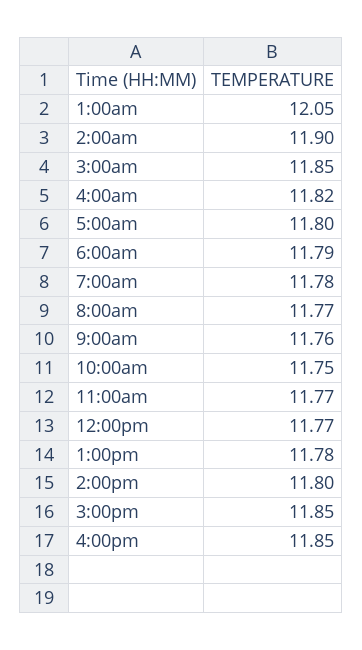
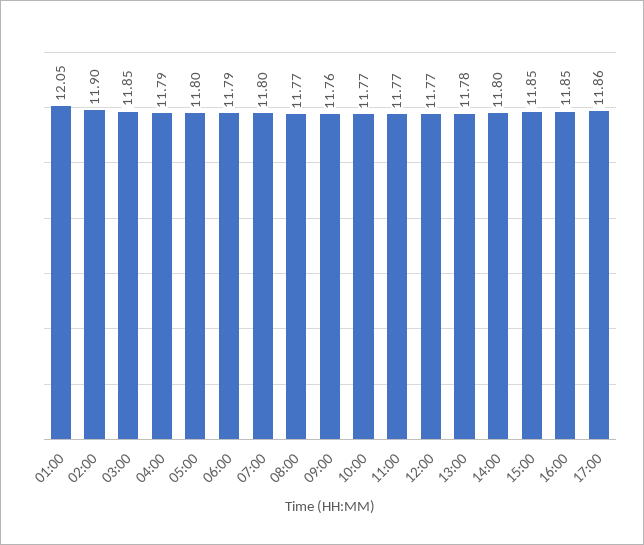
4:00am: 11.82 -> 11.79
7:00am: 11.78 -> 11.8
10:00am: 11.75 -> 11.77
17:00: none -> 11.86

